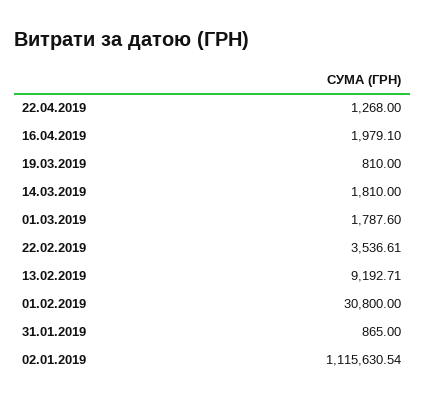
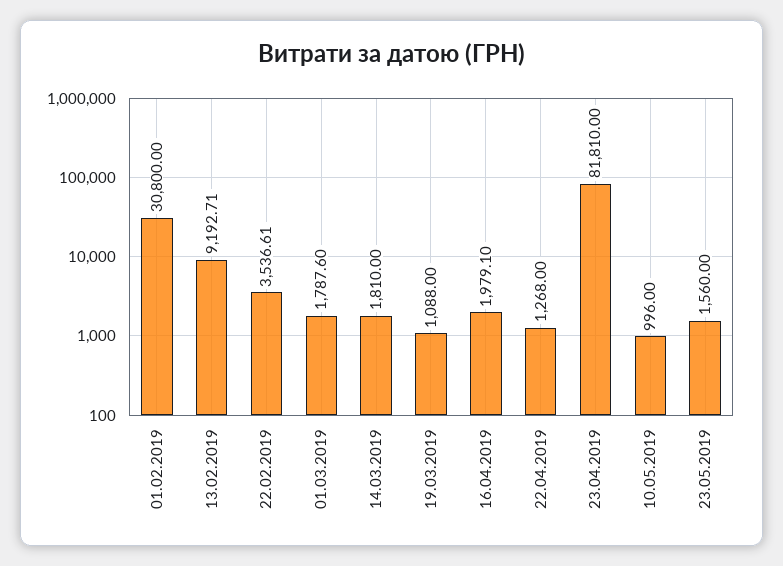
19.03.2019: 810 -> 1088
31.01.2019: 865 -> none
02.01.2019: 1115630.54 -> none
23.04.2019: none -> 81810
10.05.2019: none -> 996
23.05.2019: none -> 1560

